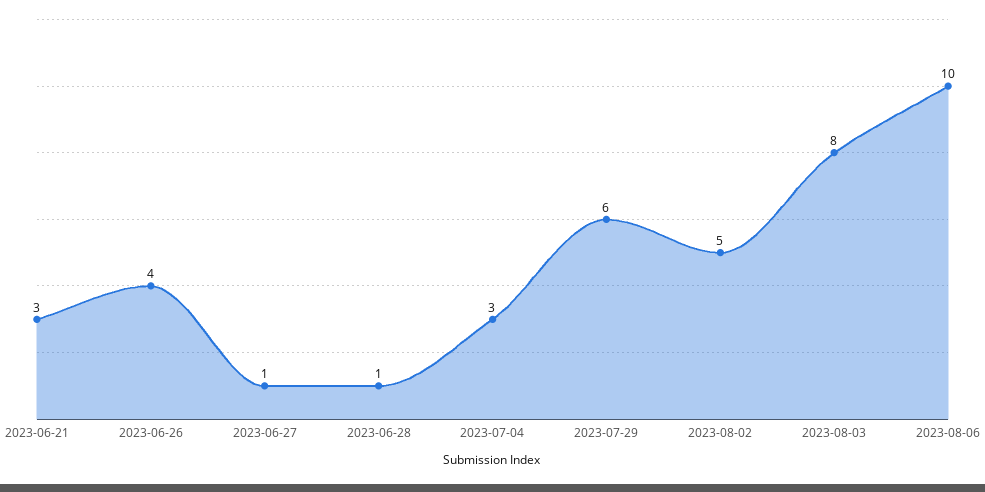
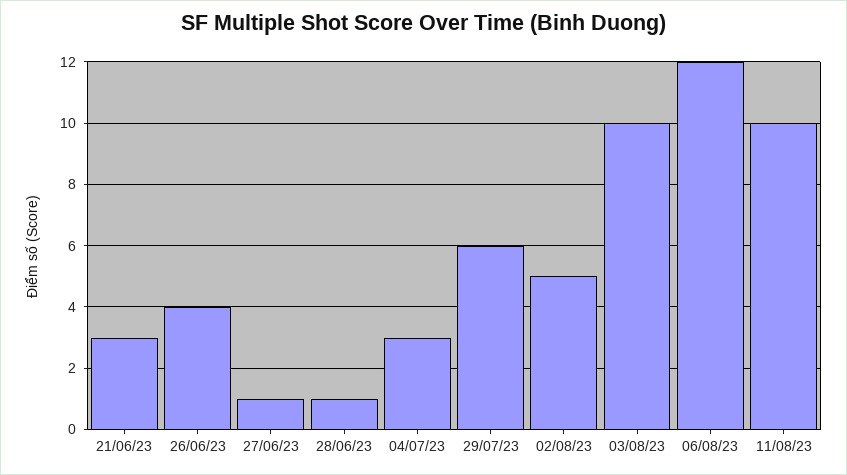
2023-08-03: 8 -> 10
2023-08-06: 10 -> 12
11/08/23: none -> 10

